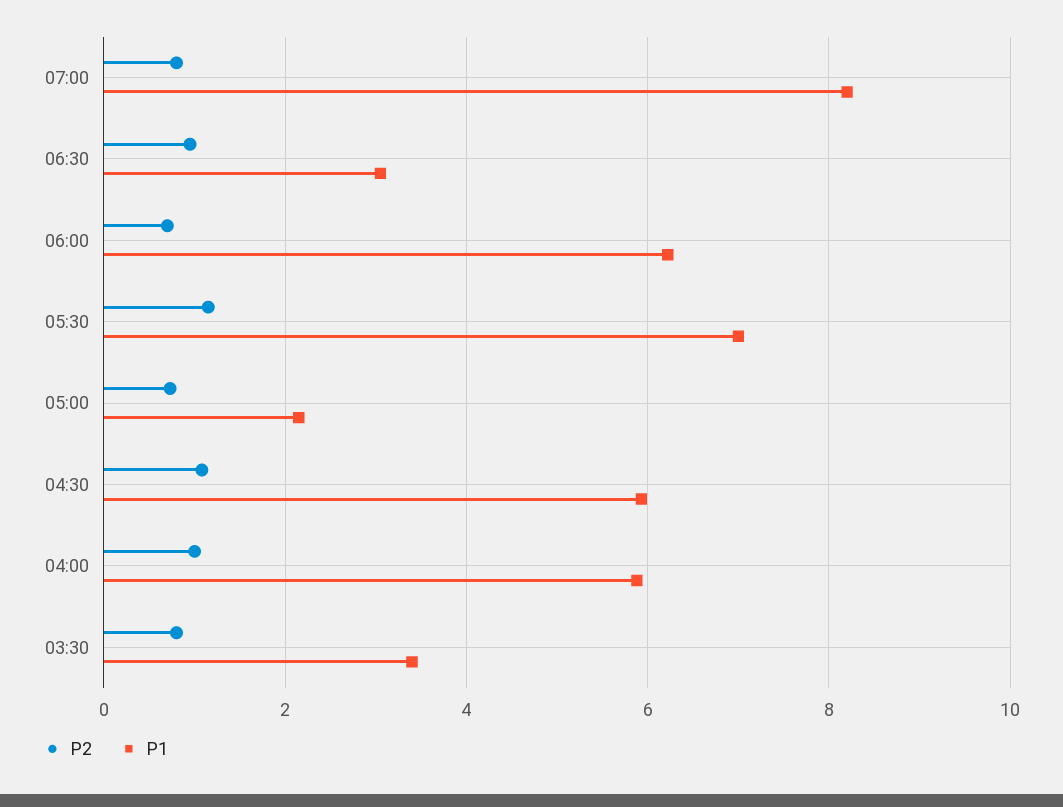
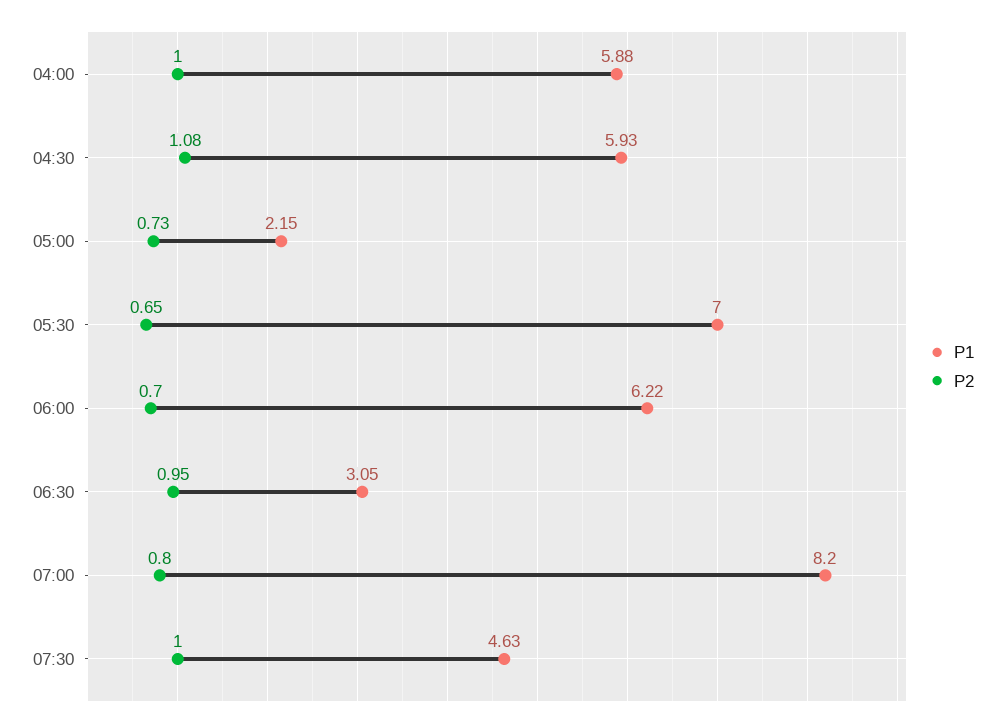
P2, 05:30: 1.2 -> 0.65
P2, 03:30: 0.8 -> none
P1, 03:30: 3.4 -> none
P1, 07:30: none -> 4.63
P2, 07:30: none -> 1

